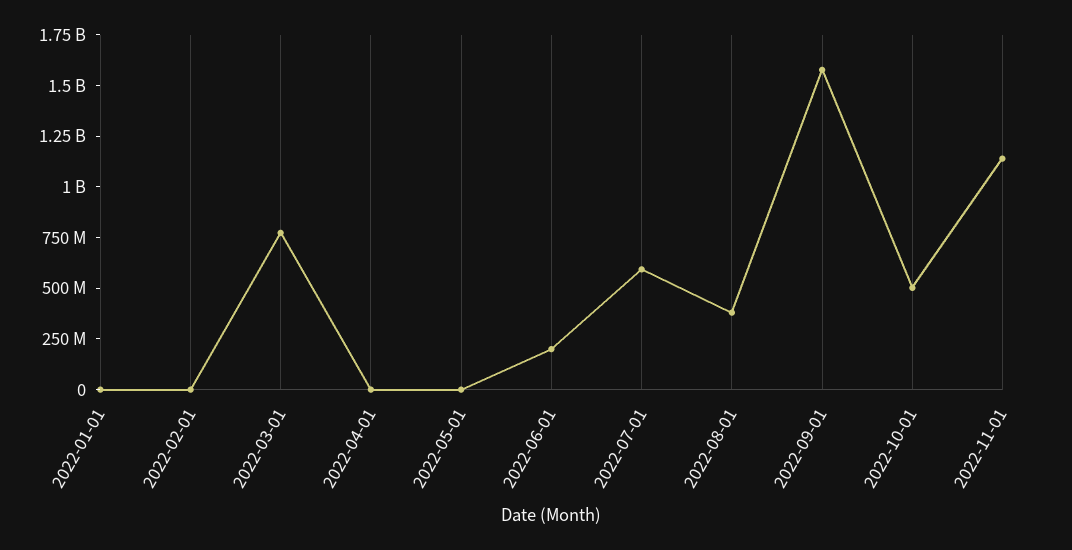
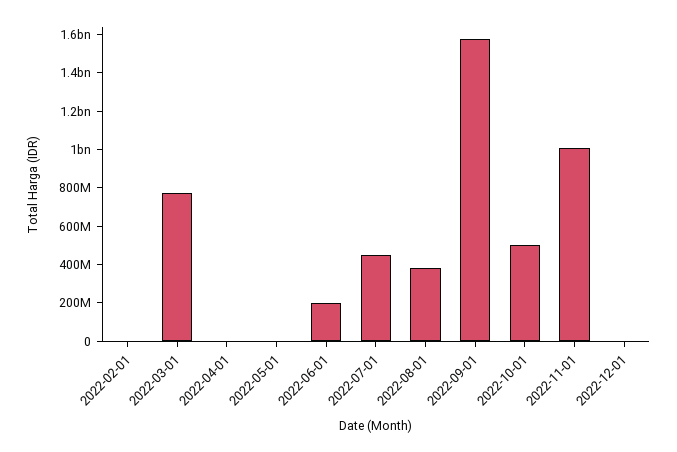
2022-01-01: 0 -> none
2022-07-01: 600000000 -> 450000000
2022-11-01: 1150000000 -> 1000000000
2022-12-01: none -> 0

